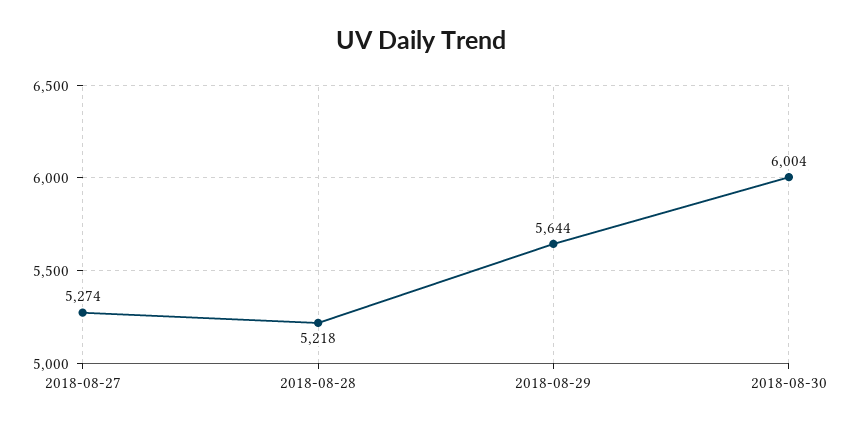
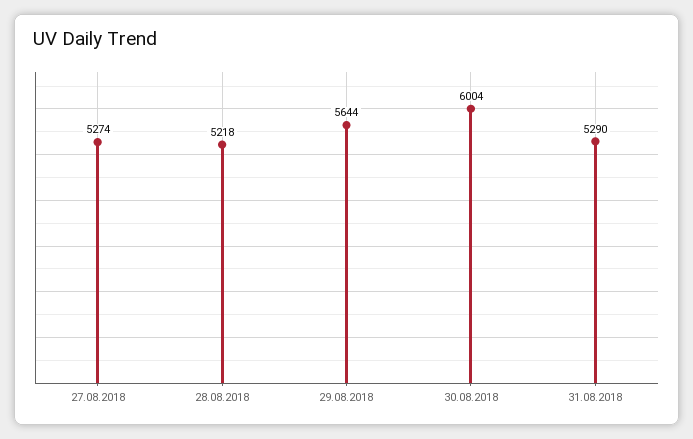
31.08.2018: none -> 5290

